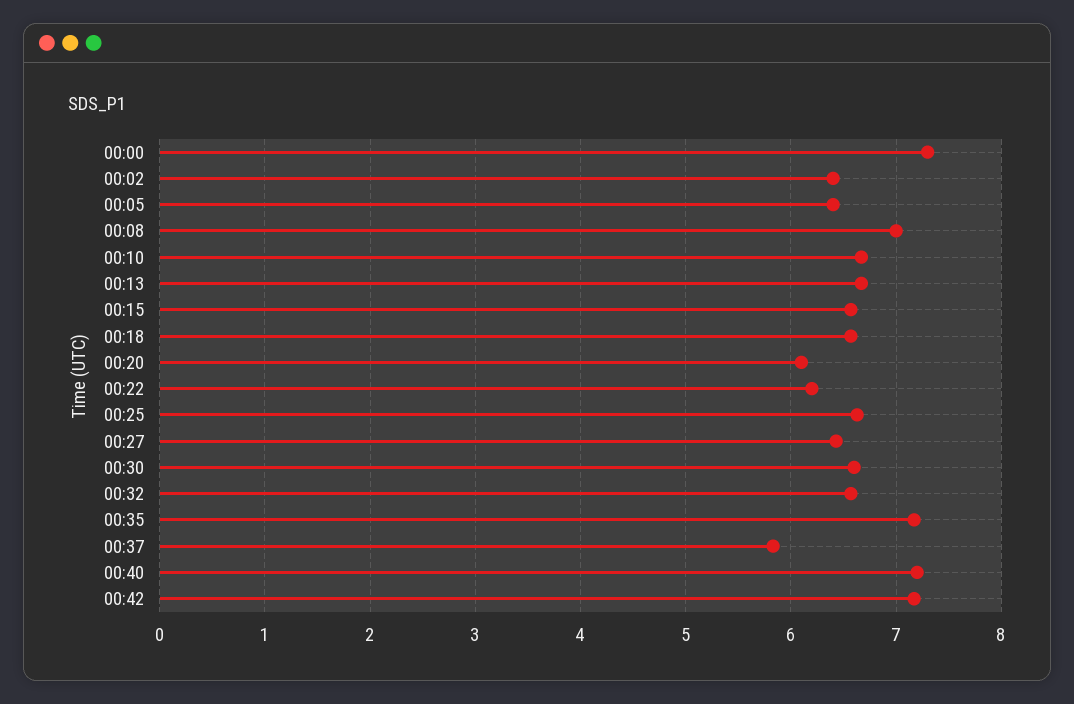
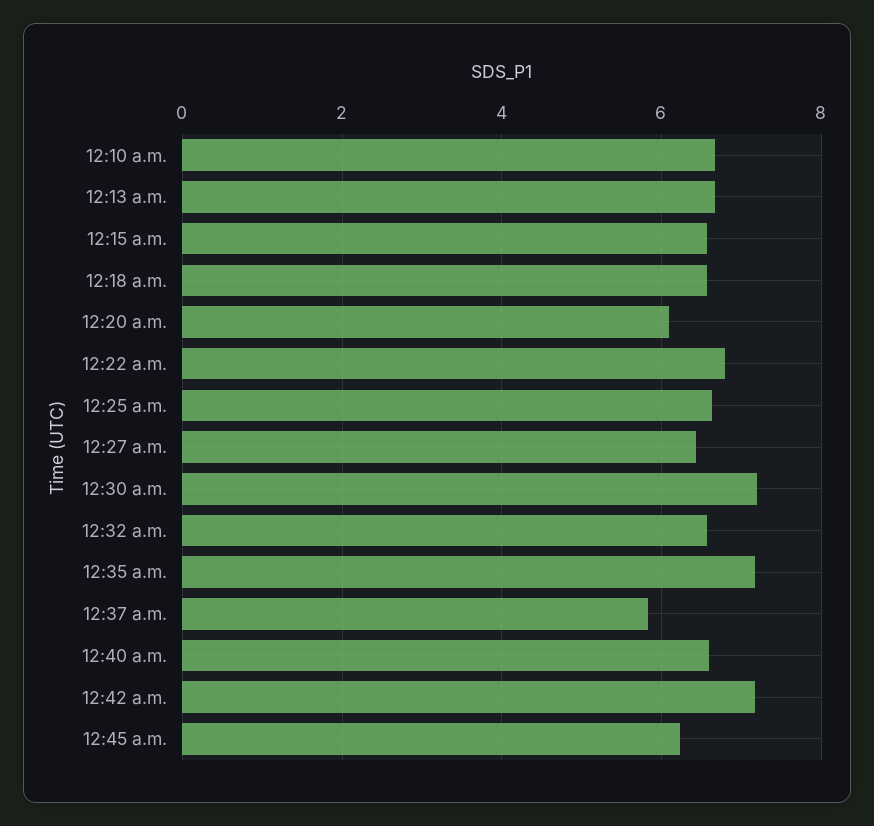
00:00: 7.3 -> none
00:02: 6.4 -> none
00:05: 6.4 -> none
00:08: 7 -> none
00:22: 6.2 -> 6.8
00:30: 6.6 -> 7.2
00:40: 7.2 -> 6.6
12:45 a.m.: none -> 6.2

